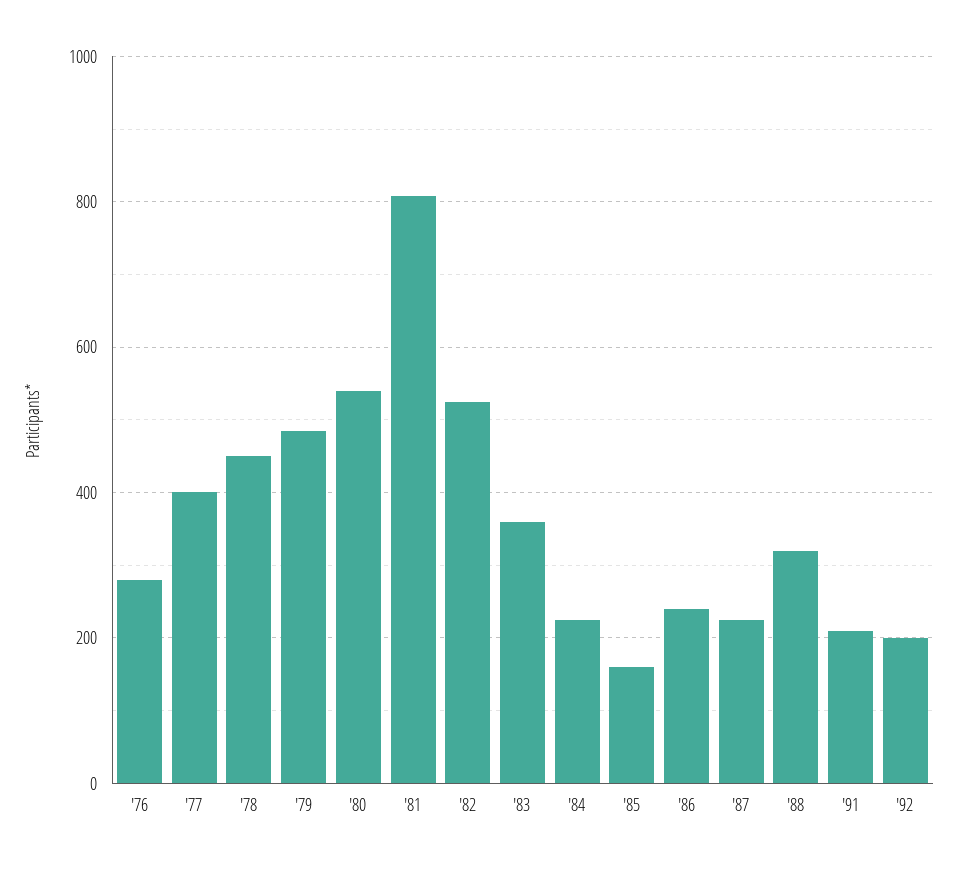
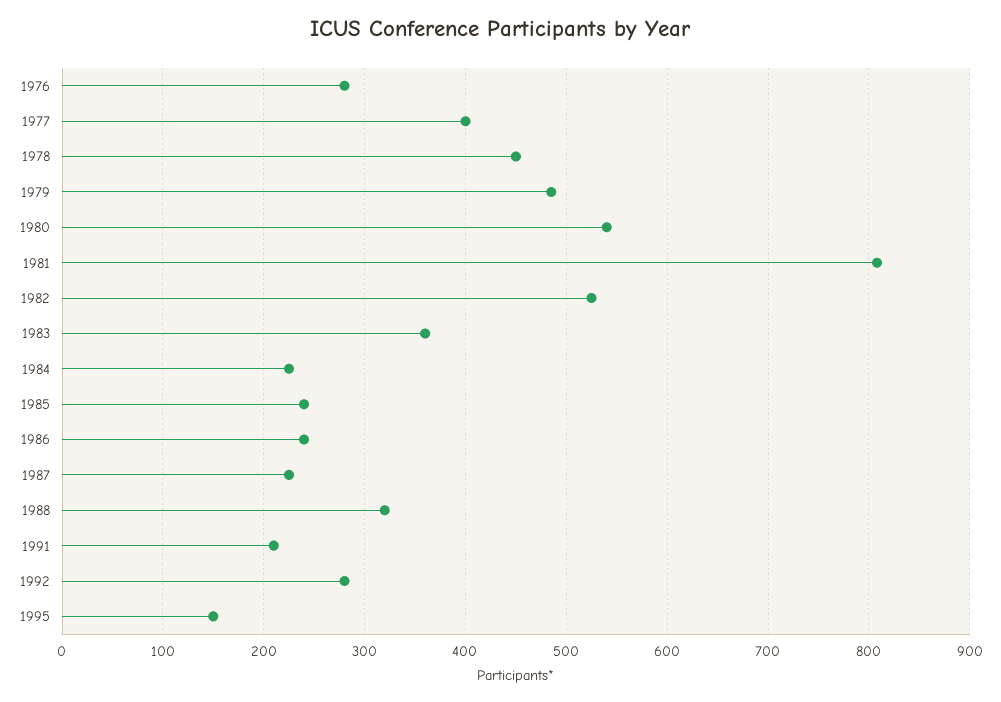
'85: 160 -> 240
'92: 200 -> 280
1995: none -> 150

